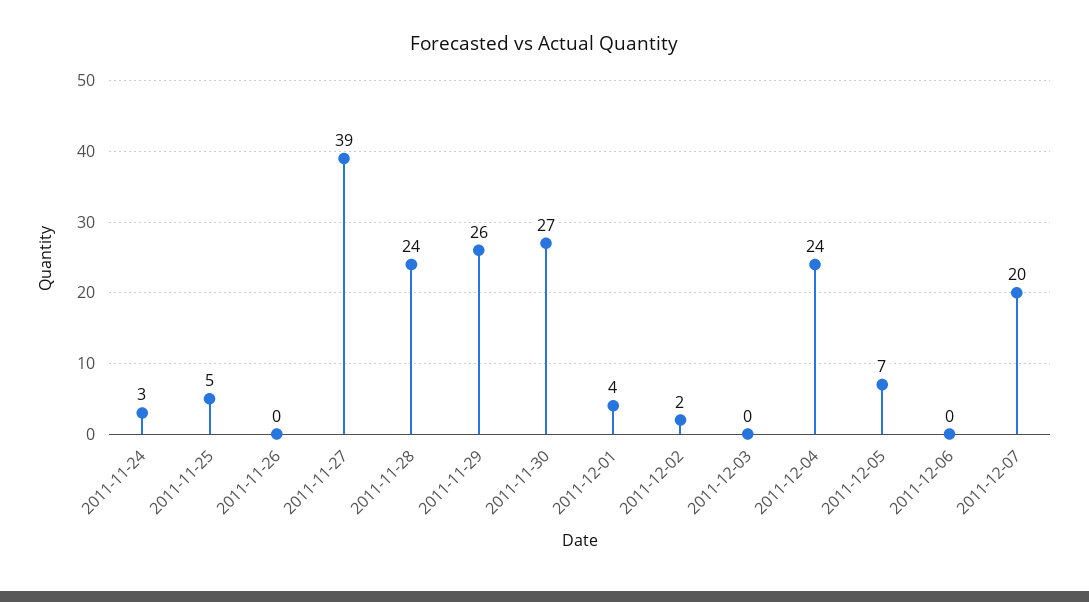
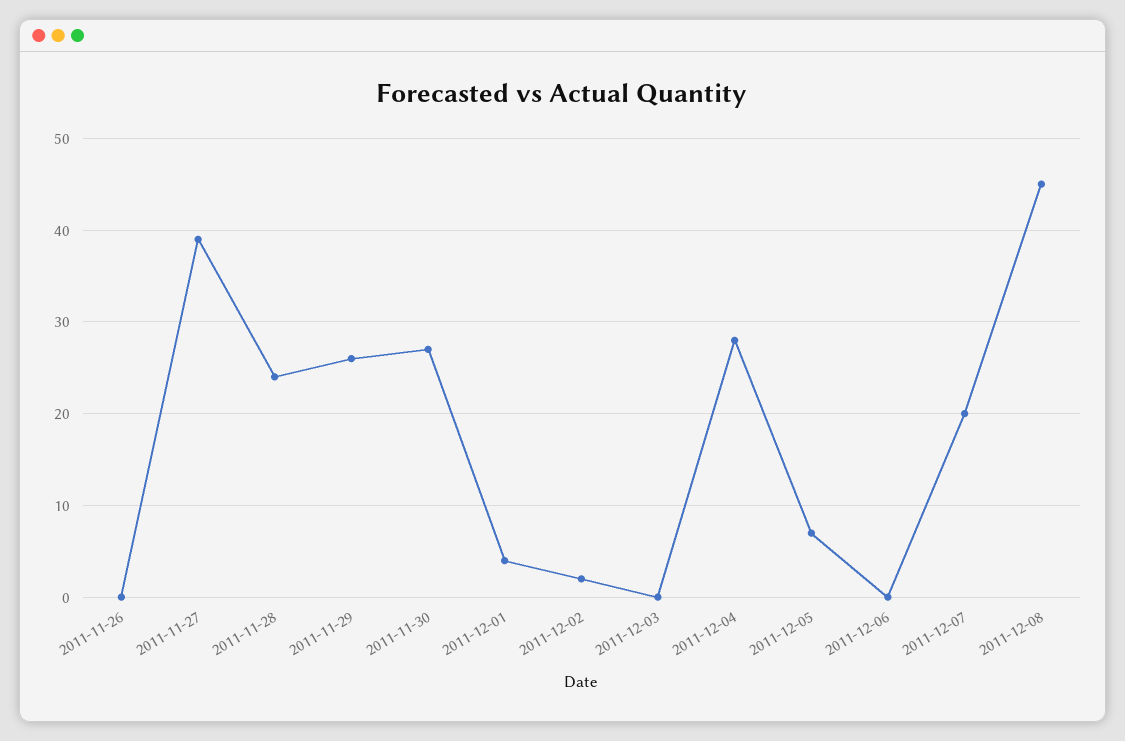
2011-11-24: 3 -> none
2011-11-25: 5 -> none
2011-12-04: 24 -> 28
2011-12-08: none -> 45

